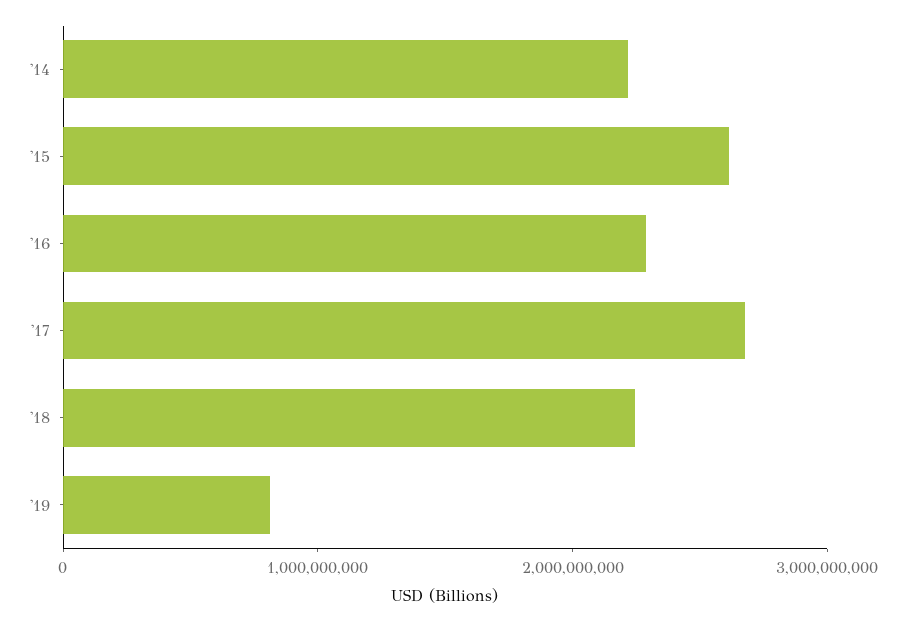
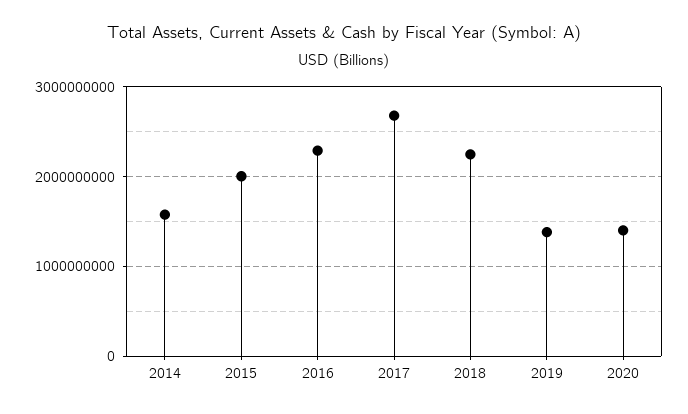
'14: 2200000000 -> 1600000000
'15: 2600000000 -> 2000000000
'19: 800000000 -> 1400000000
2020: none -> 1400000000

